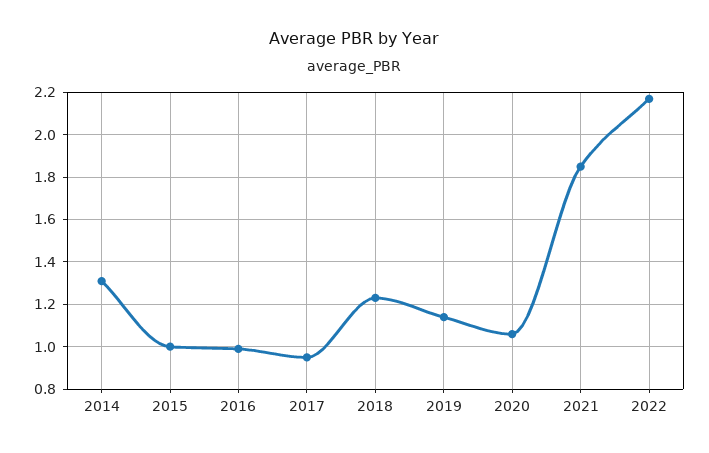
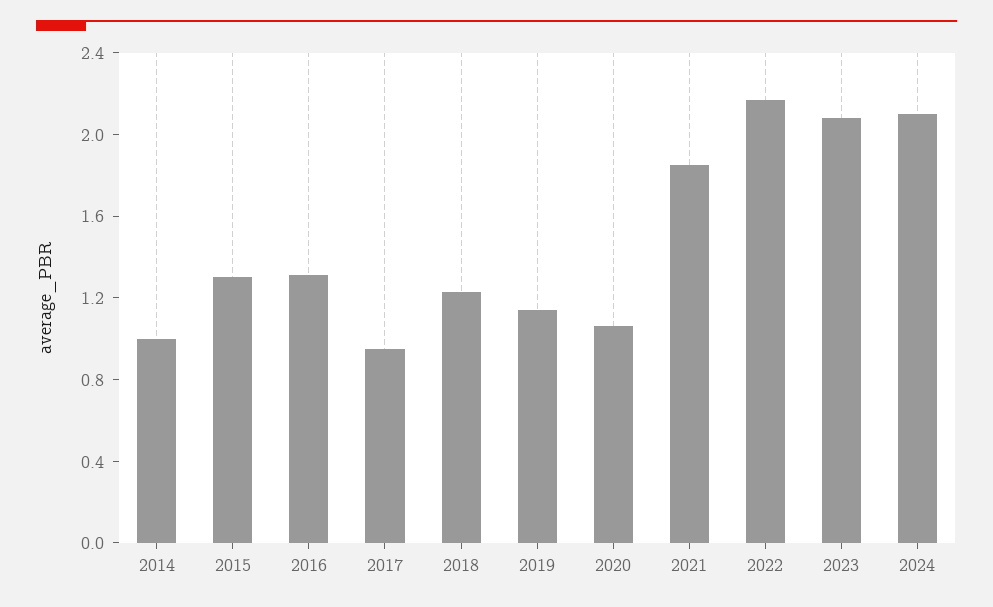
2014: 1.3 -> 1
2015: 1 -> 1.3
2016: 1 -> 1.3
2023: none -> 2.1
2024: none -> 2.1

